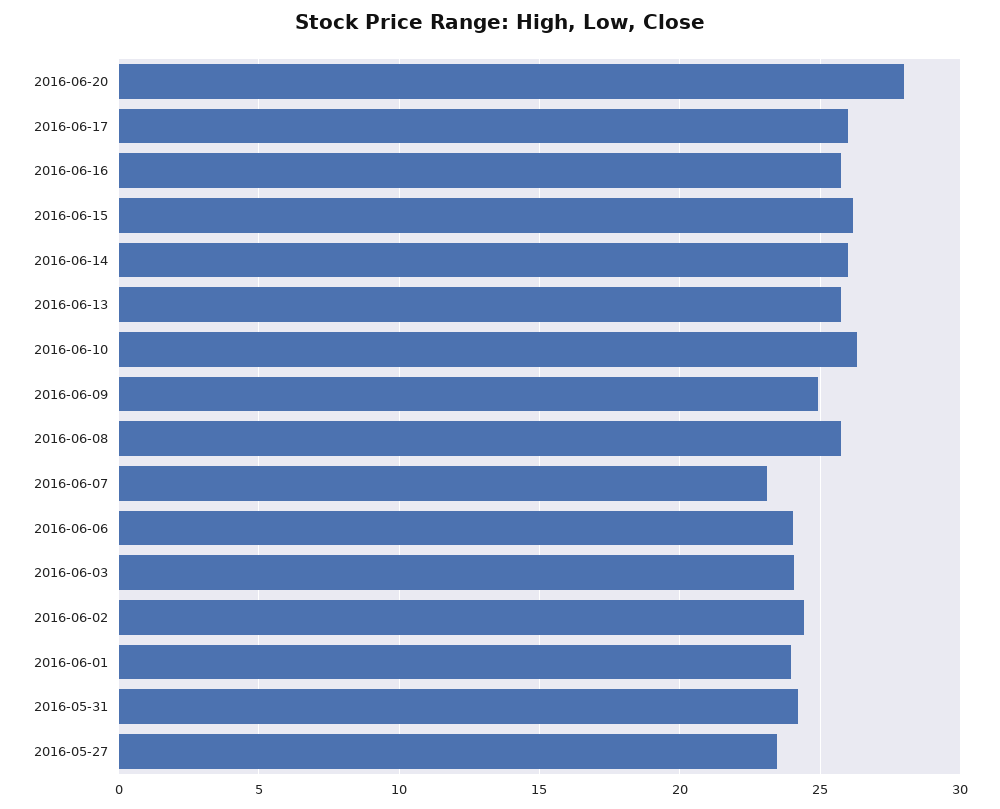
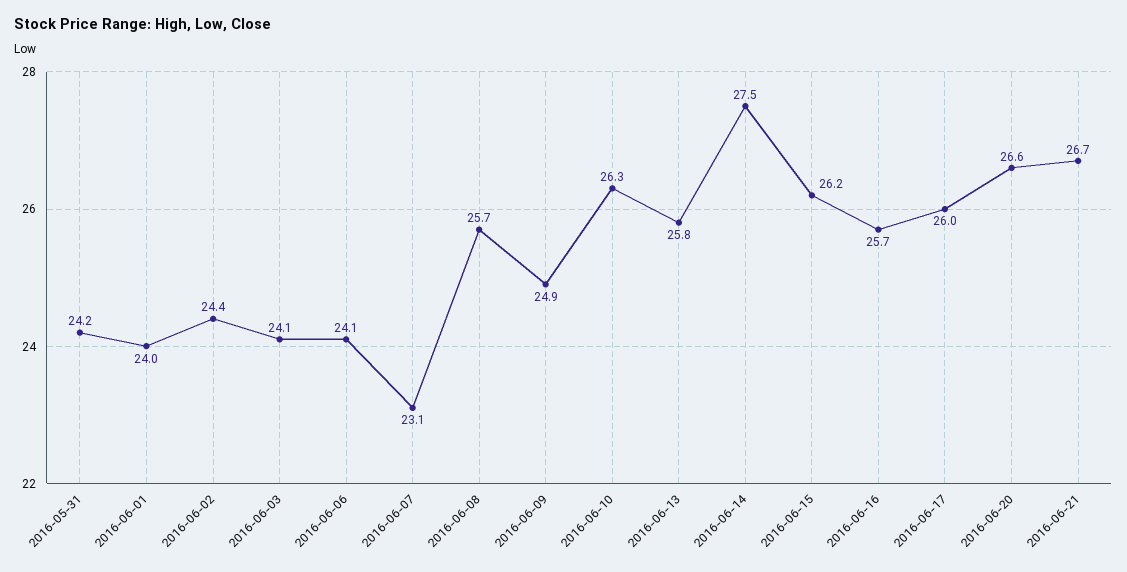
2016-06-20: 28 -> 26.6
2016-06-14: 26 -> 27.5
2016-05-27: 23.5 -> none
2016-06-21: none -> 26.7

